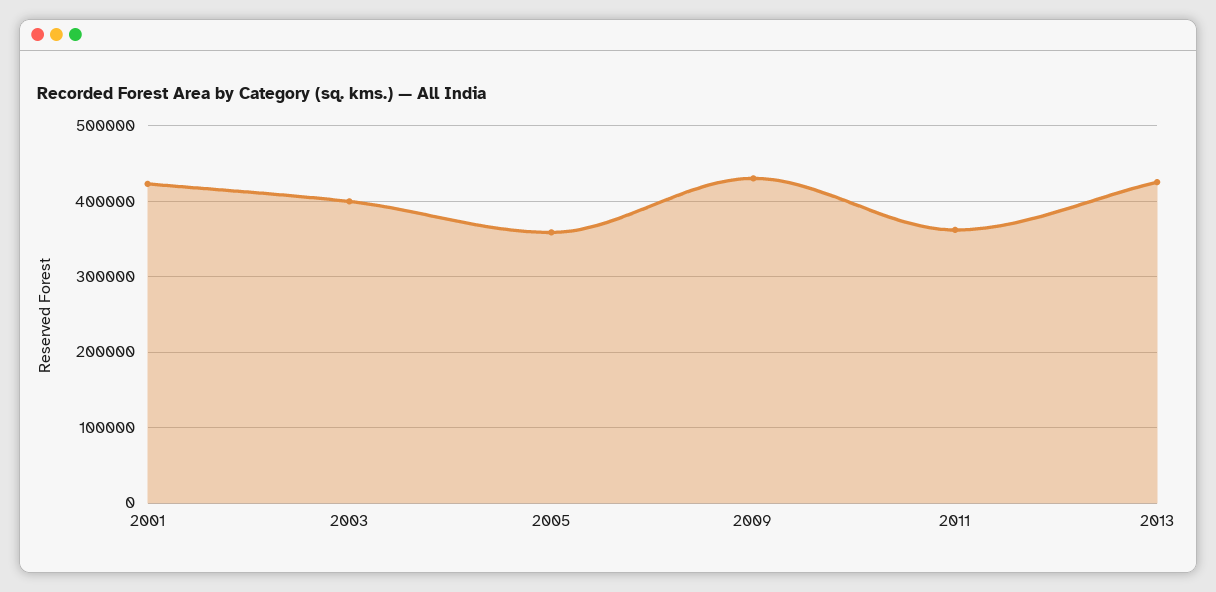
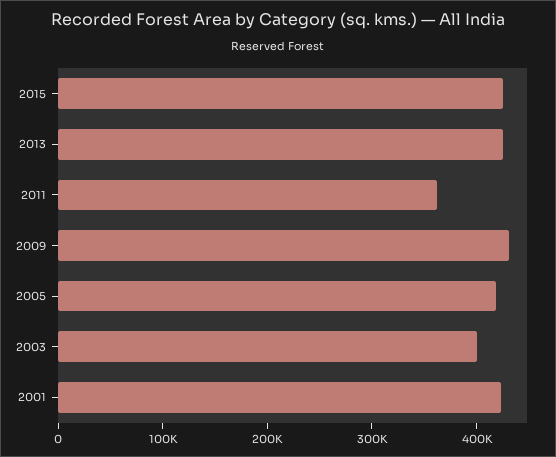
2005: 360000 -> 420000
2015: none -> 420000

